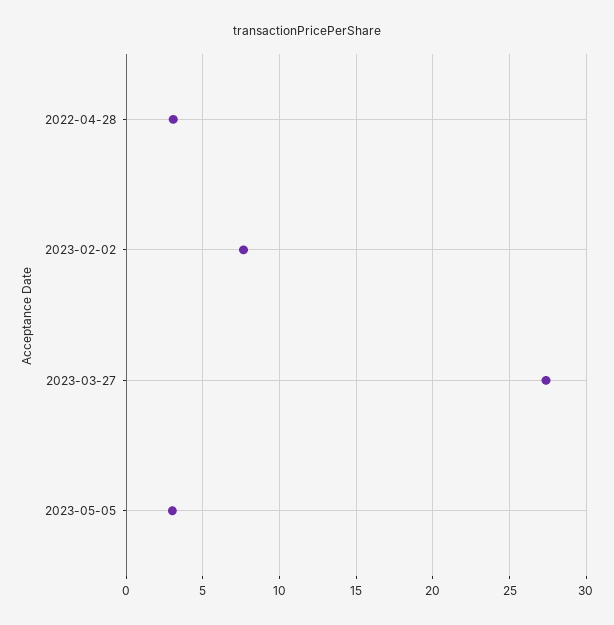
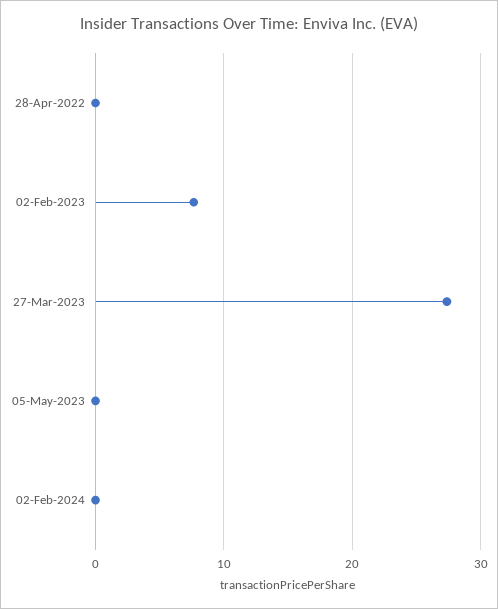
2022-04-28: 3 -> 0
2023-05-05: 3 -> 0
02-Feb-2024: none -> 0

